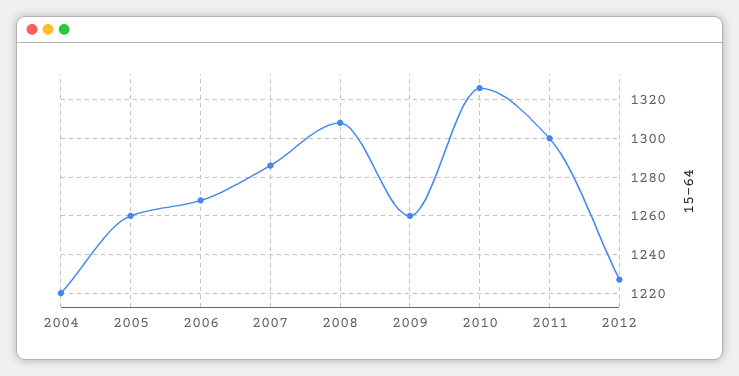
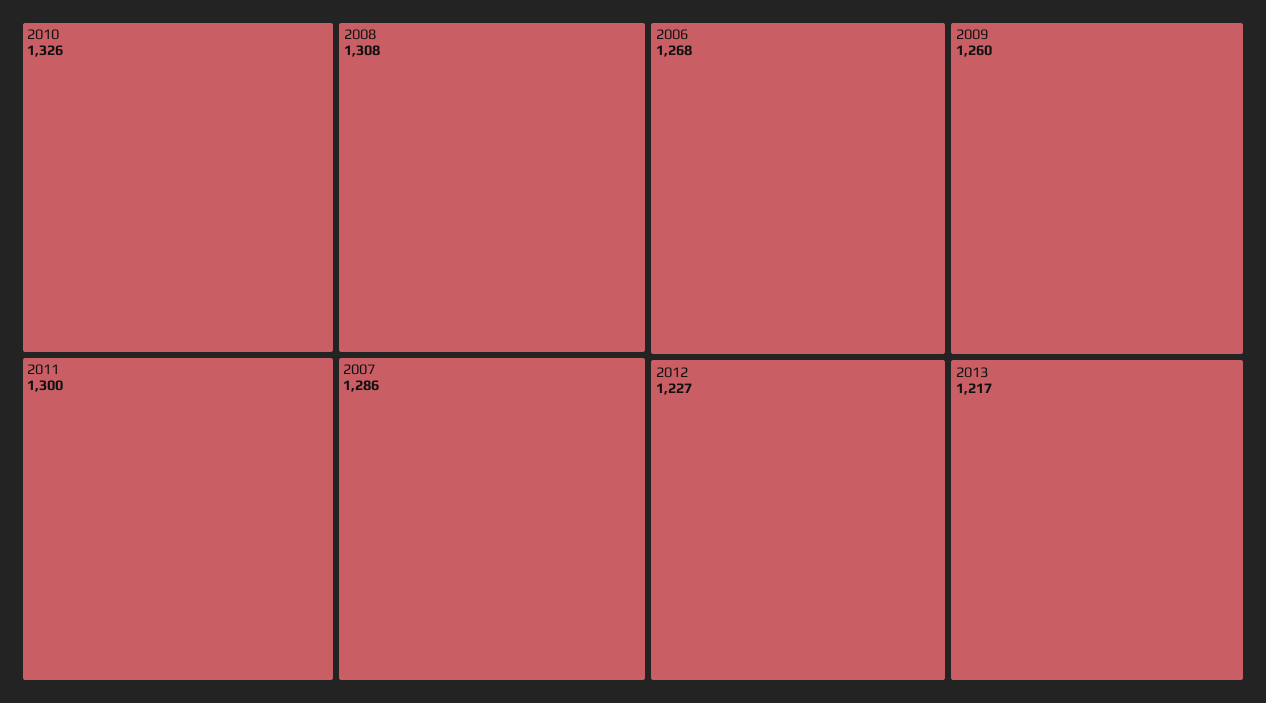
2004: 1220 -> none
2005: 1260 -> none
2013: none -> 1217

